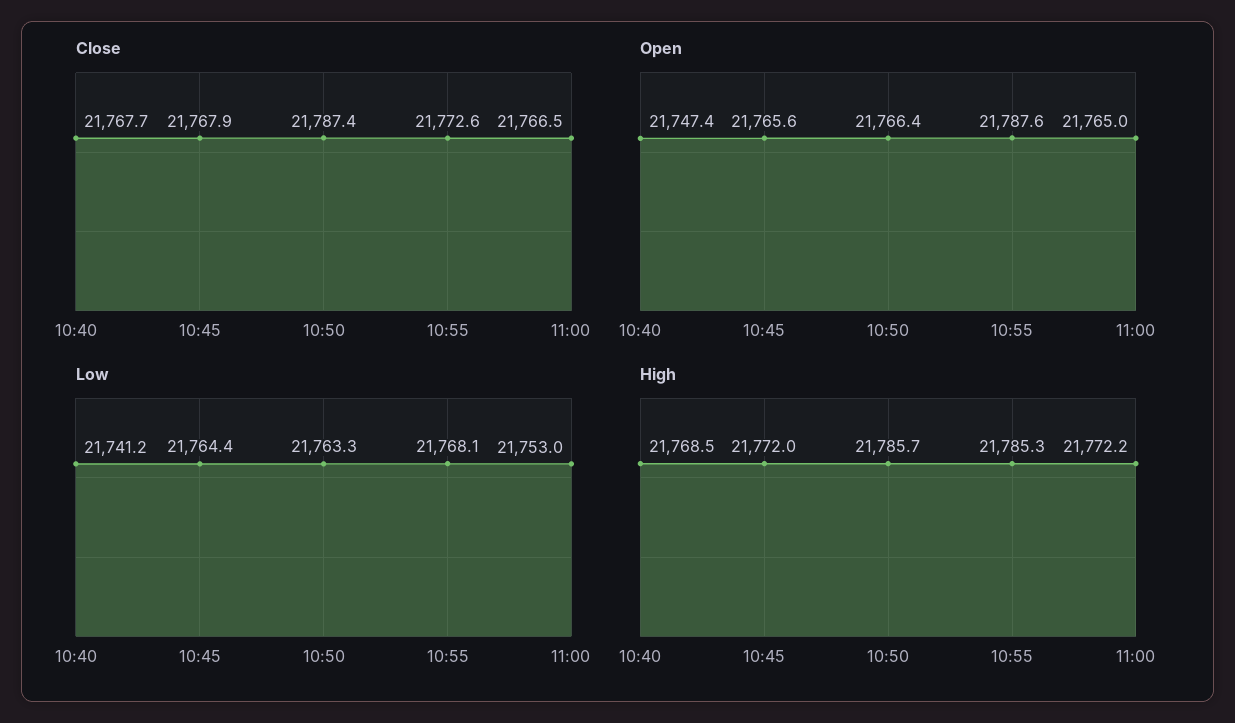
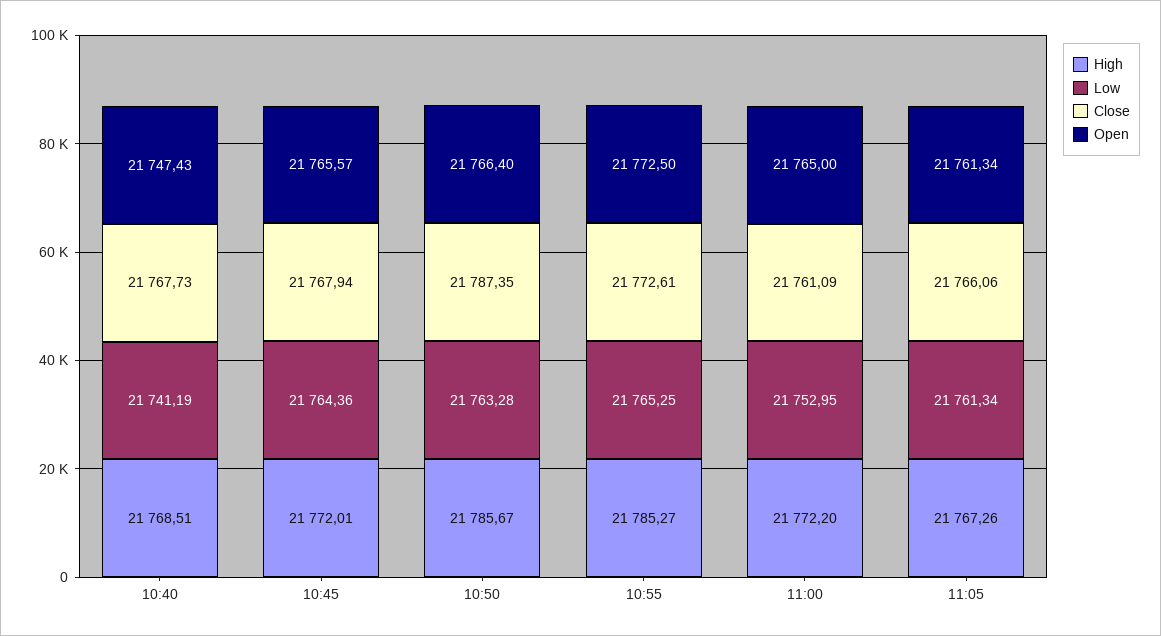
Close, 11:00: 21766.5 -> 21761.09
Open, 10:55: 21787.6 -> 21772.5
Low, 10:55: 21768.1 -> 21765.25
High, 11:05: none -> 21767.26
Low, 11:05: none -> 21761.34
Close, 11:05: none -> 21766.06
Open, 11:05: none -> 21761.34

